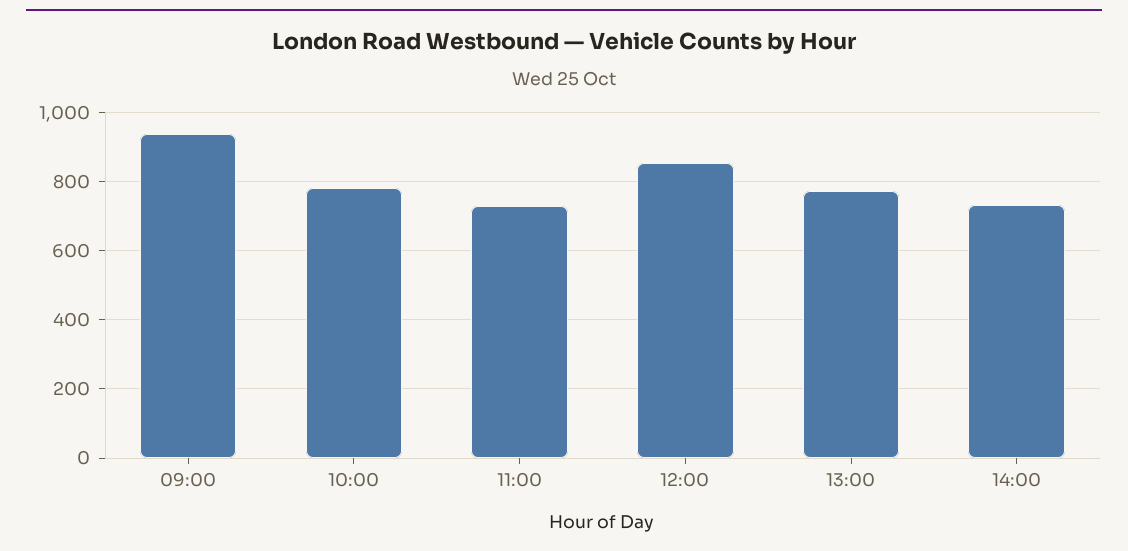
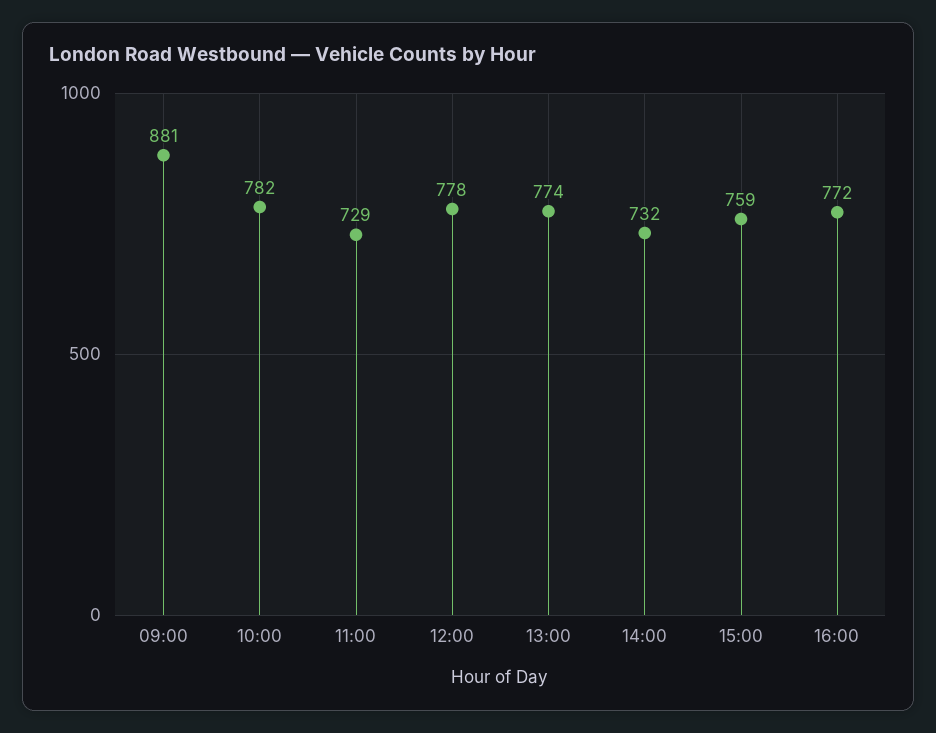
09:00: 940 -> 881
12:00: 860 -> 778
15:00: none -> 759
16:00: none -> 772

